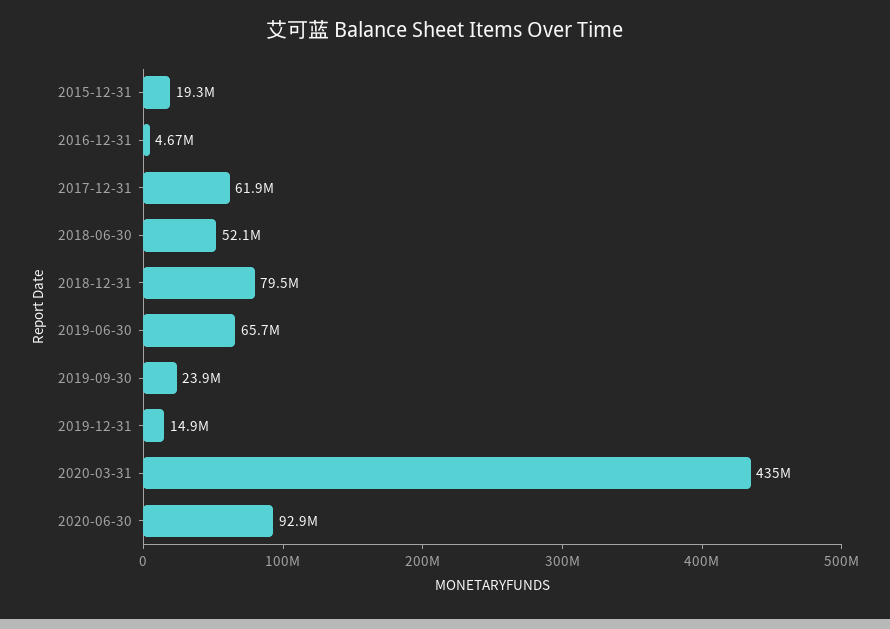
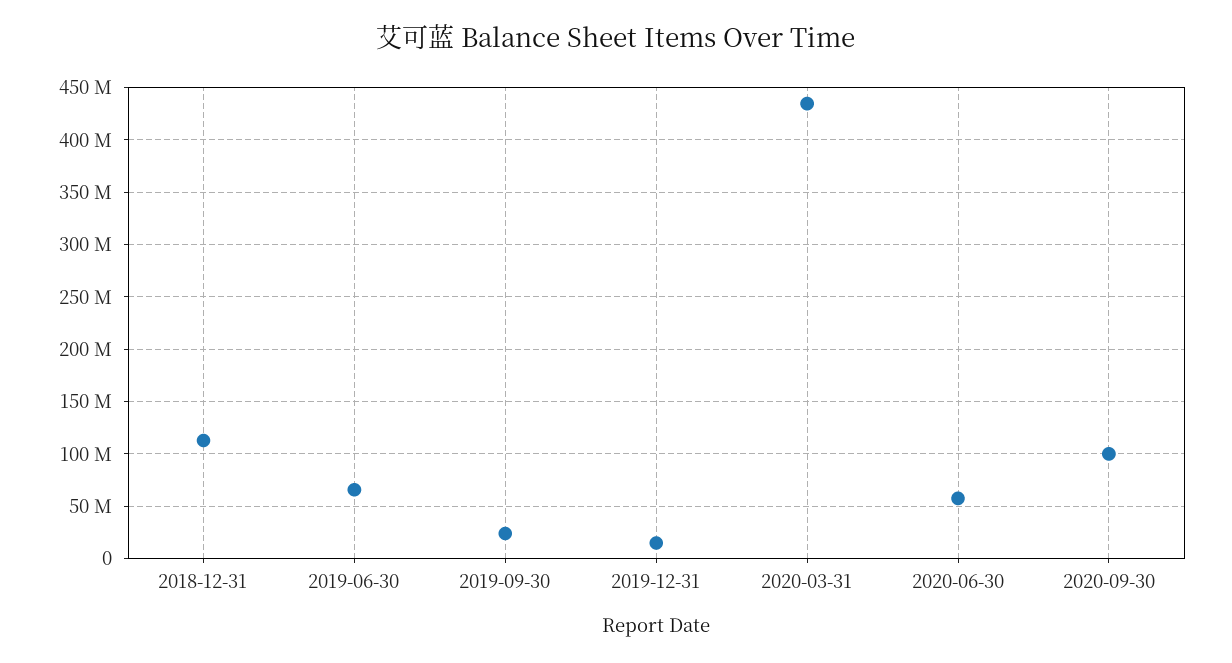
2015-12-31: 19300000 -> none
2016-12-31: 4670000 -> none
2017-12-31: 61900000 -> none
2018-06-30: 52100000 -> none
2018-12-31: 79500000 -> 110000000
2020-06-30: 92900000 -> 60000000
2020-09-30: none -> 100000000

